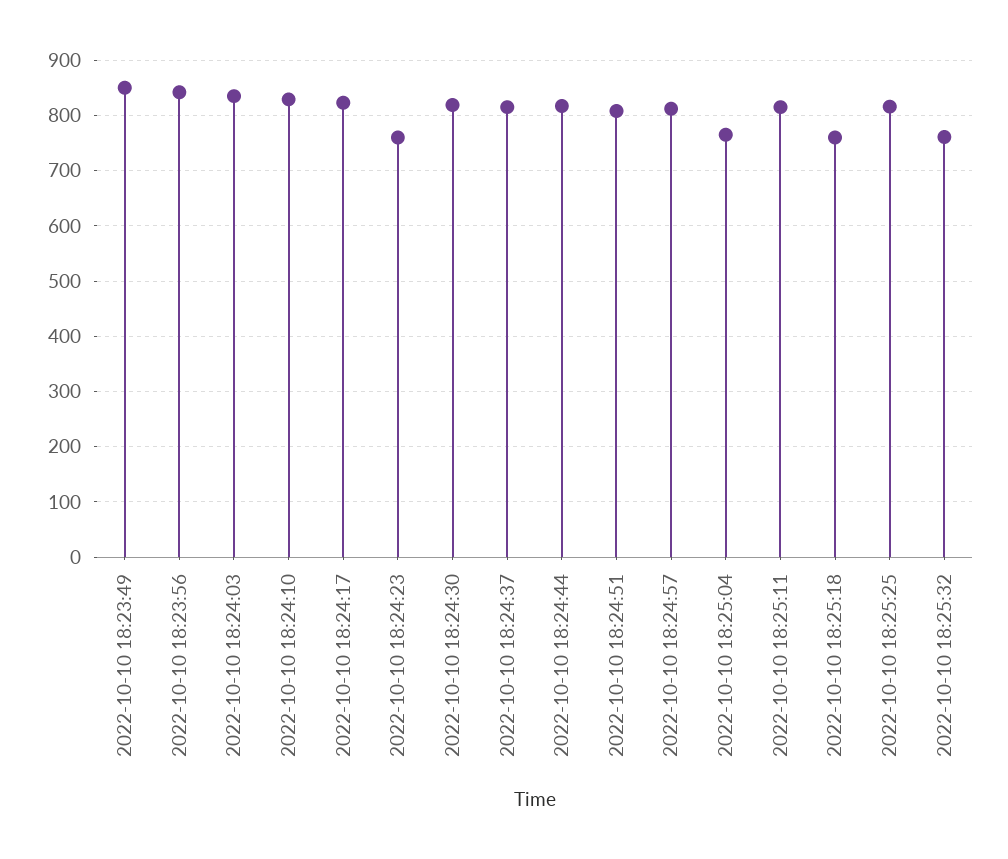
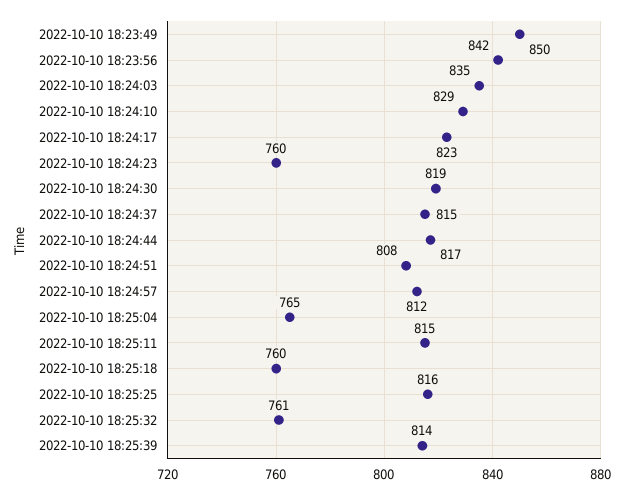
2022-10-10 18:25:39: none -> 814

